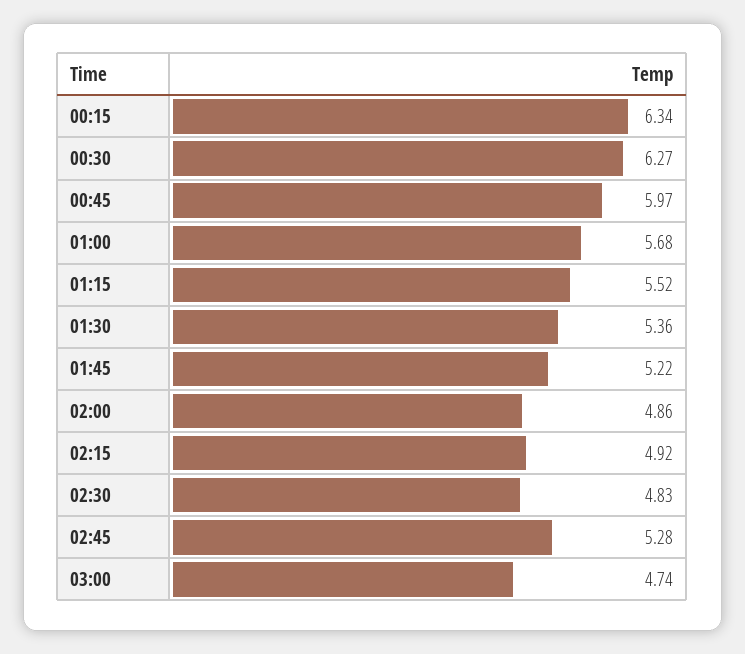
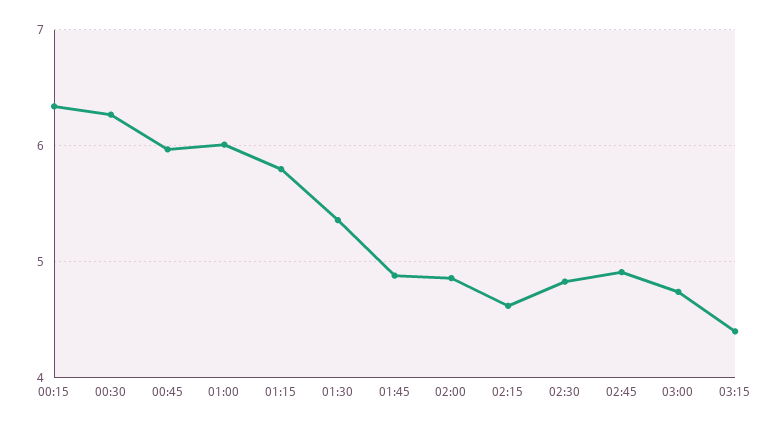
01:00: 5.68 -> 6
01:15: 5.52 -> 5.8
01:45: 5.22 -> 4.9
02:15: 4.92 -> 4.6
02:45: 5.28 -> 4.9
03:15: none -> 4.4

